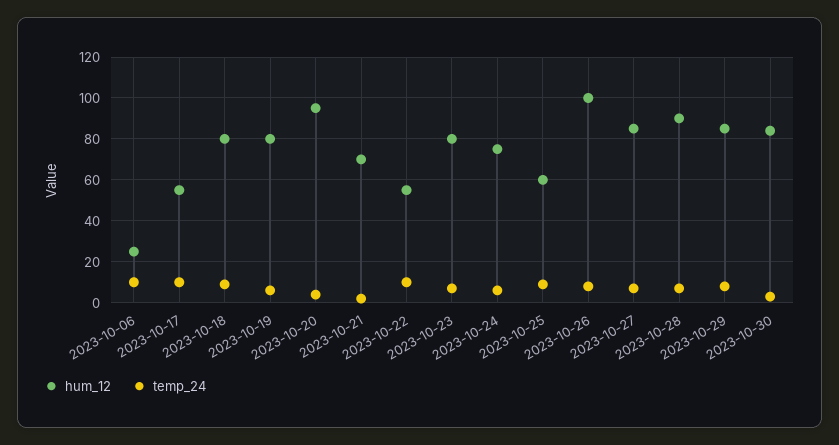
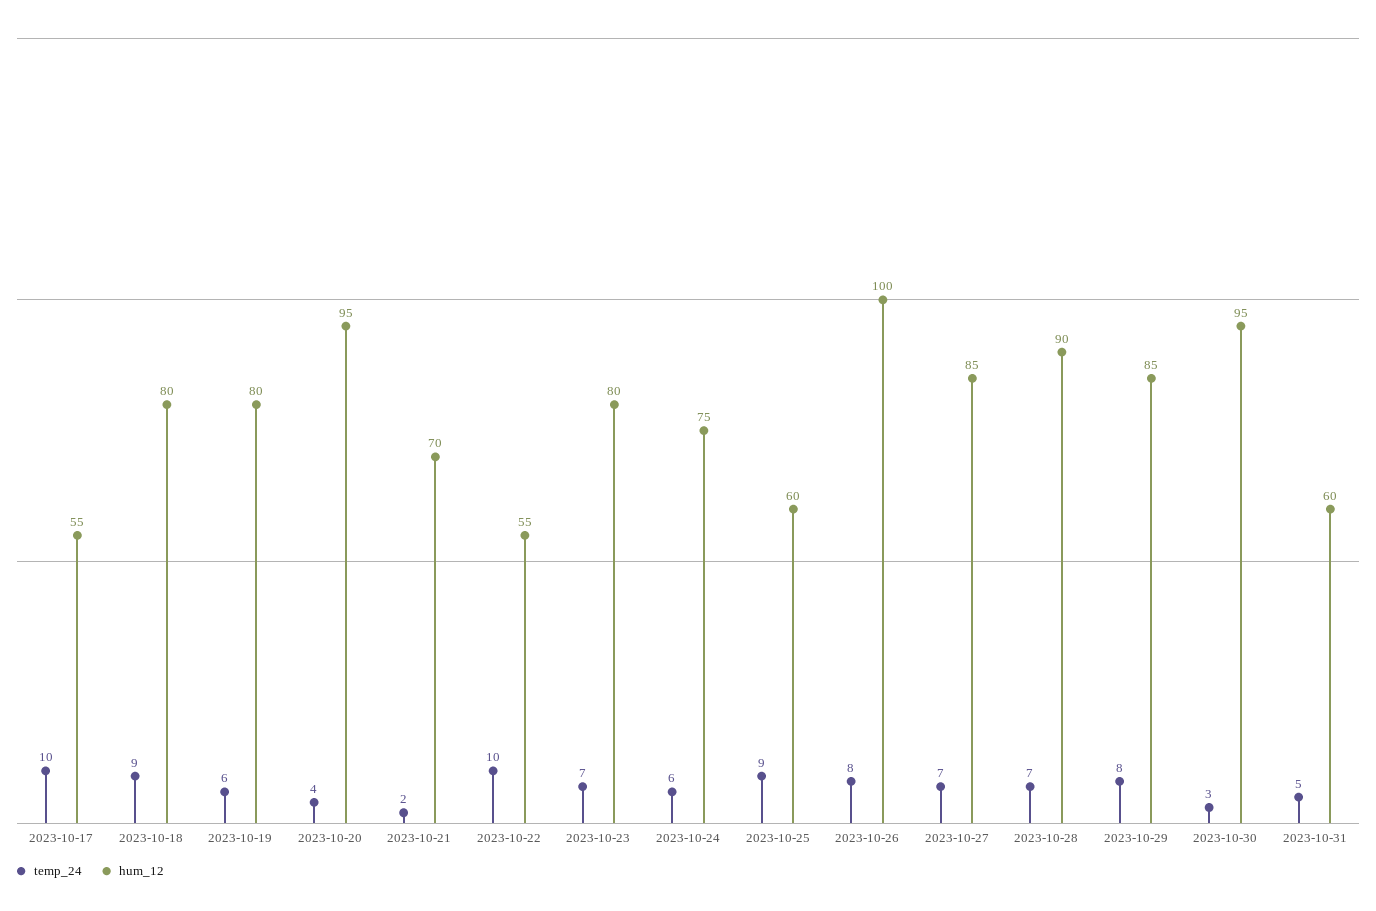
hum_12, 2023-10-06: 25 -> none
temp_24, 2023-10-06: 10 -> none
hum_12, 2023-10-30: 85 -> 95
temp_24, 2023-10-31: none -> 5
hum_12, 2023-10-31: none -> 60

